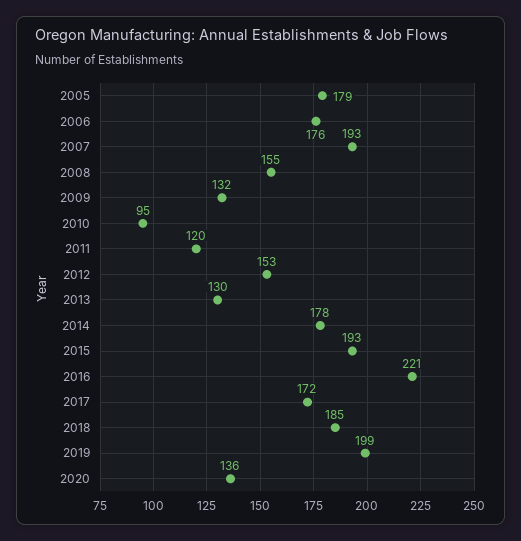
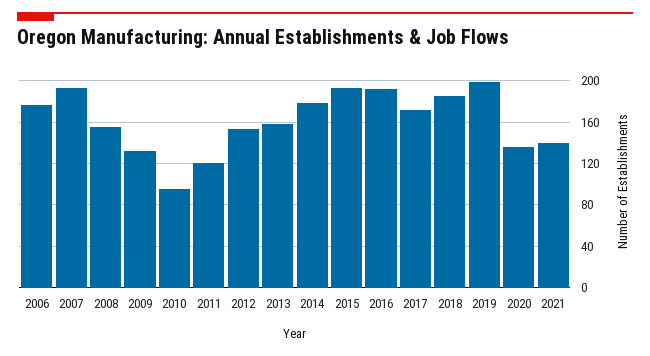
2005: 179 -> none
2013: 130 -> 160
2016: 221 -> 190
2021: none -> 140

